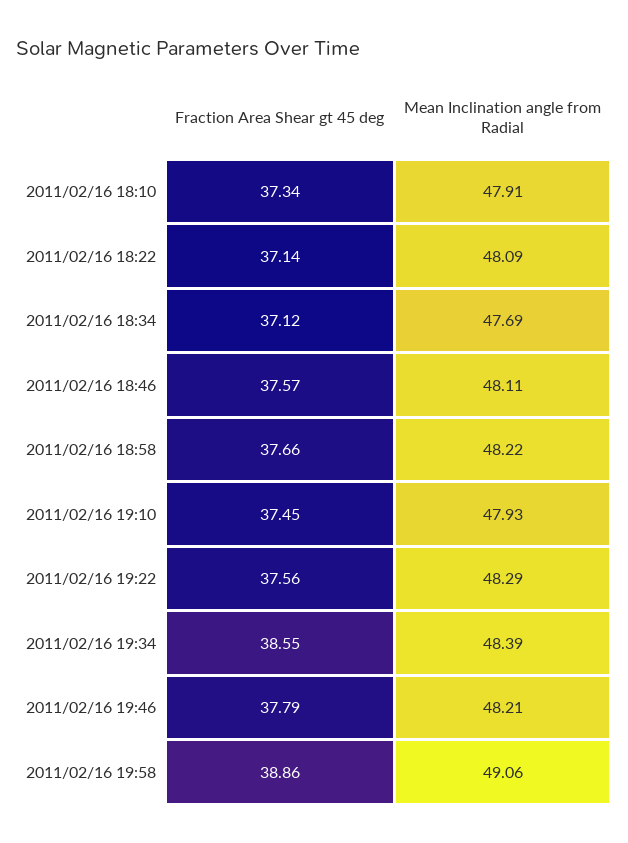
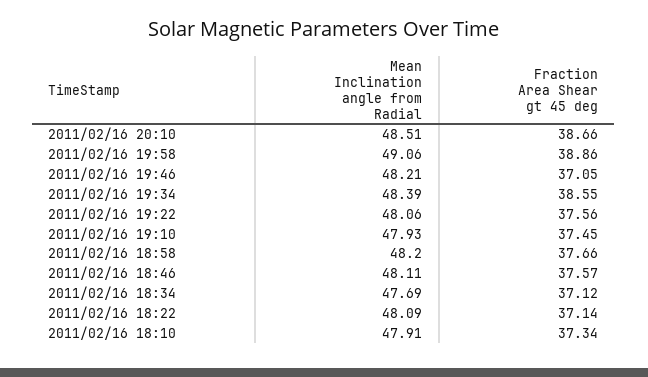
Mean Inclination angle from Radial, 2011/02/16 18:58: 48.22 -> 48.2
Mean Inclination angle from Radial, 2011/02/16 19:22: 48.29 -> 48.06
Fraction Area Shear gt 45 deg, 2011/02/16 19:46: 37.79 -> 37.05
Mean Inclination angle from Radial, 2011/02/16 20:10: none -> 48.51
Fraction Area Shear gt 45 deg, 2011/02/16 20:10: none -> 38.66

